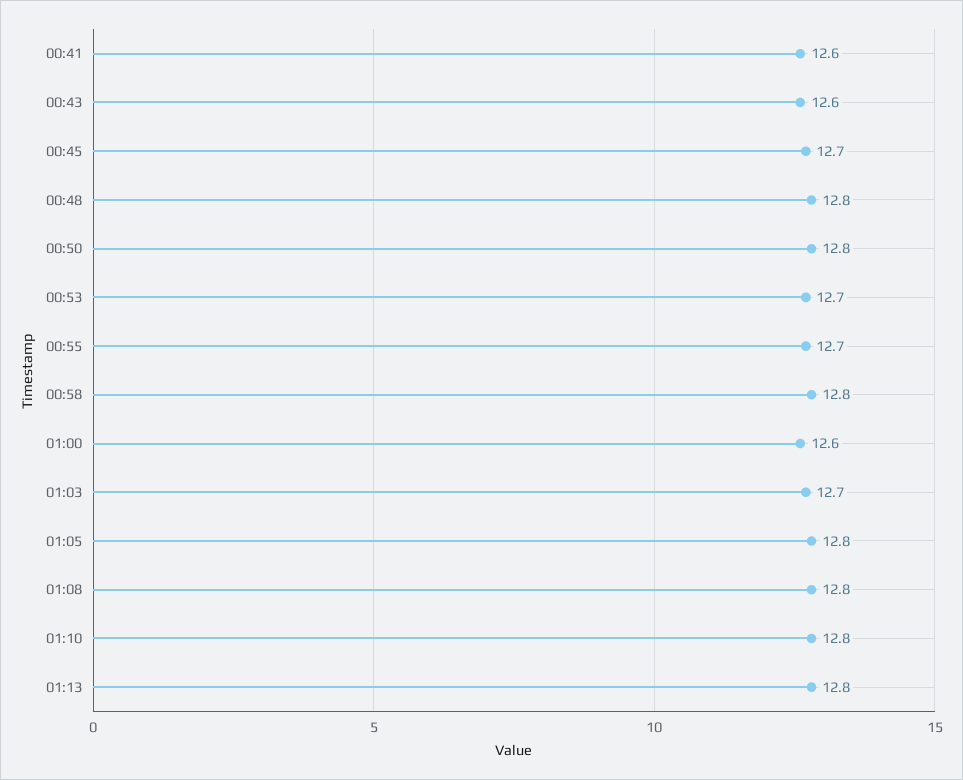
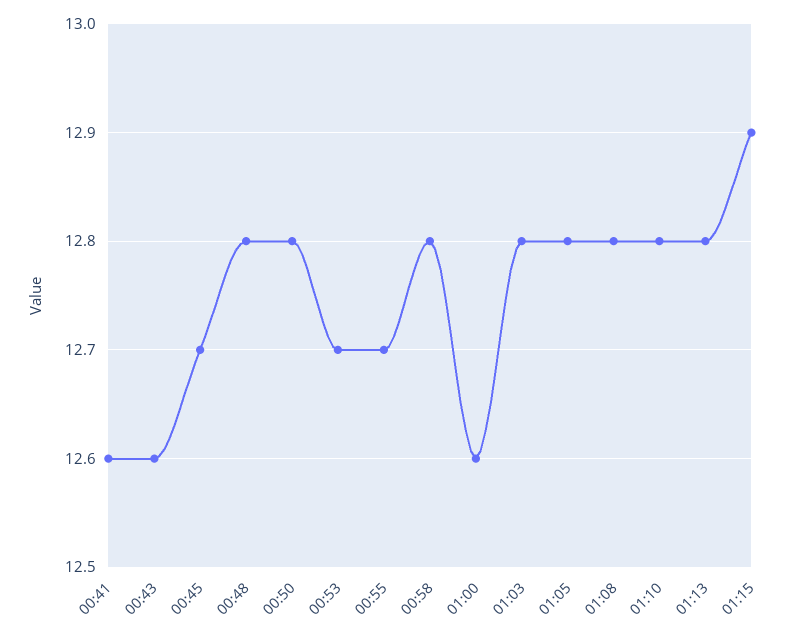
01:03: 12.7 -> 12.8
01:15: none -> 12.9

